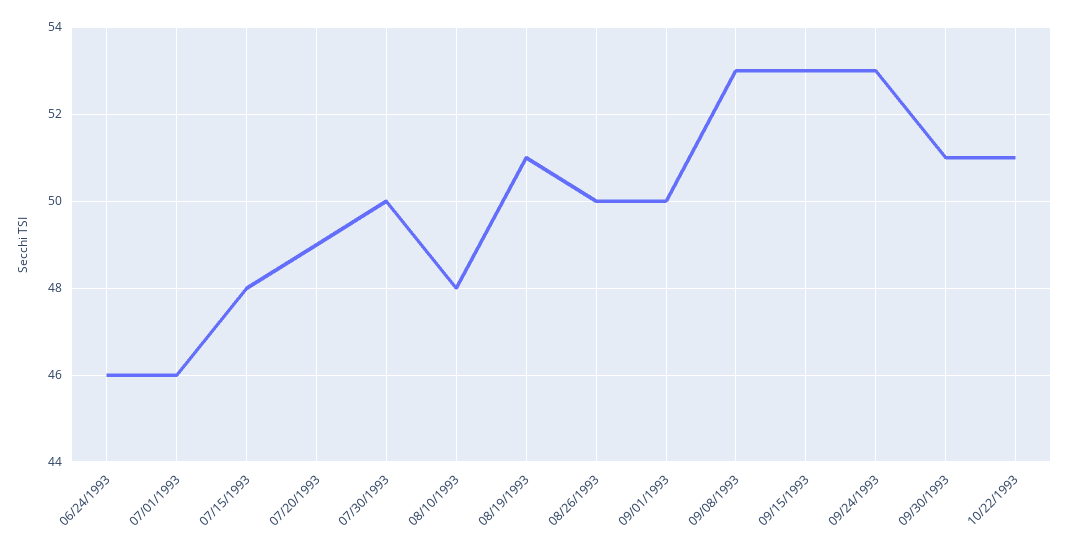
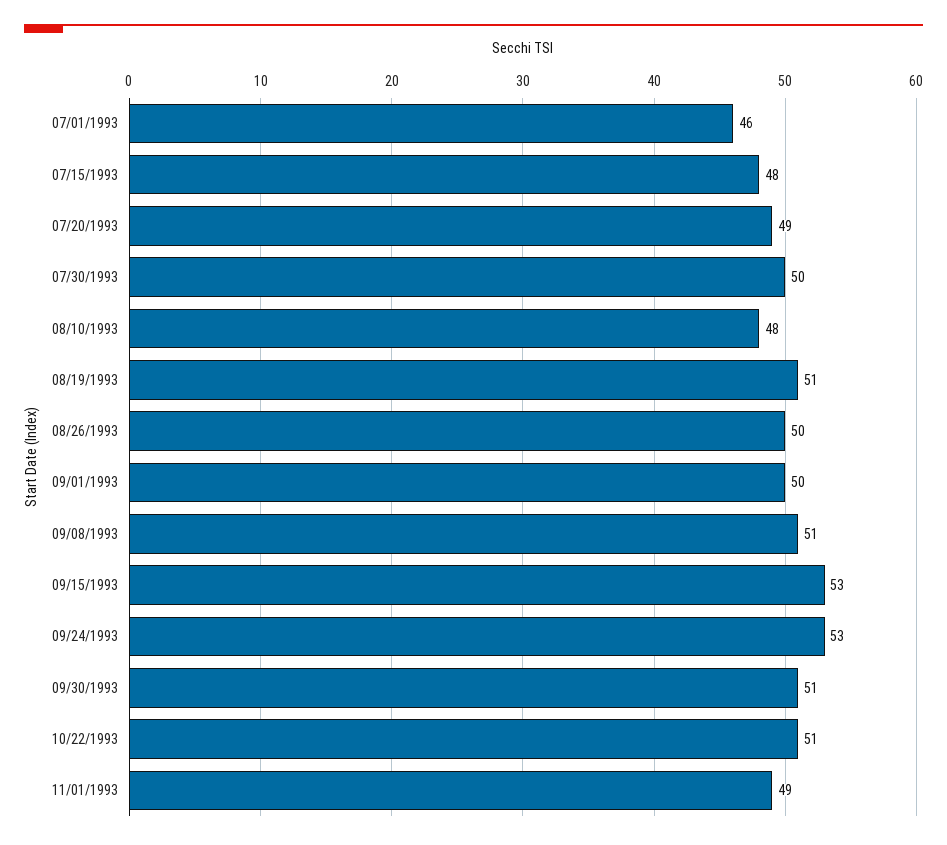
06/24/1993: 46 -> none
09/08/1993: 53 -> 51
11/01/1993: none -> 49

